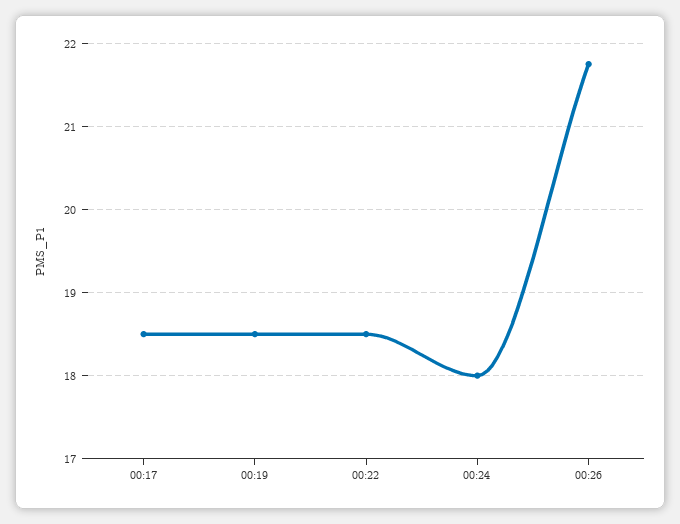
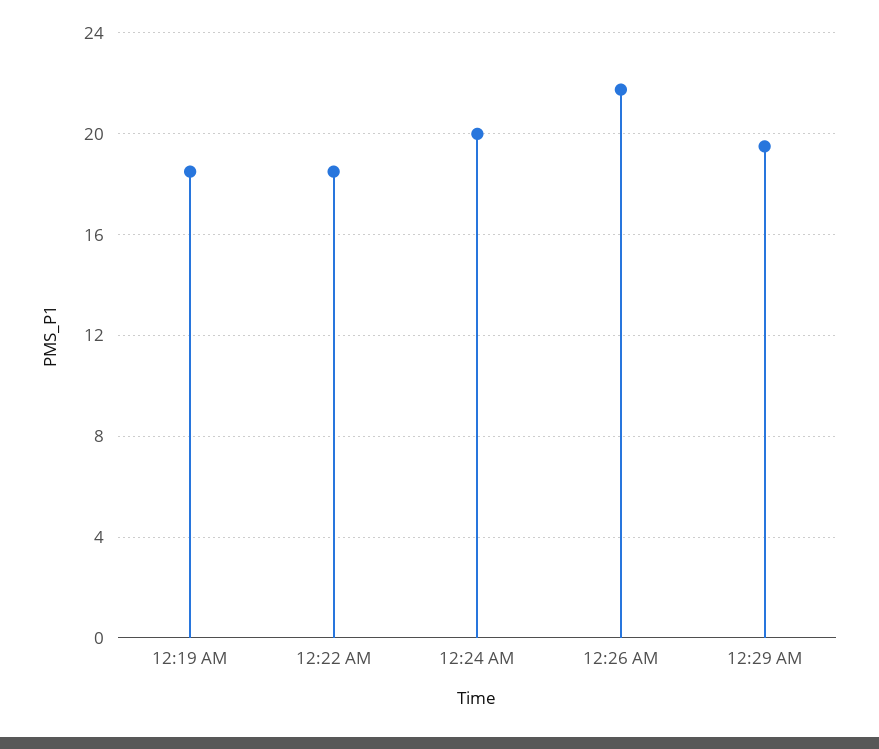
00:17: 18.5 -> none
00:24: 18 -> 20
12:29 AM: none -> 19.5

